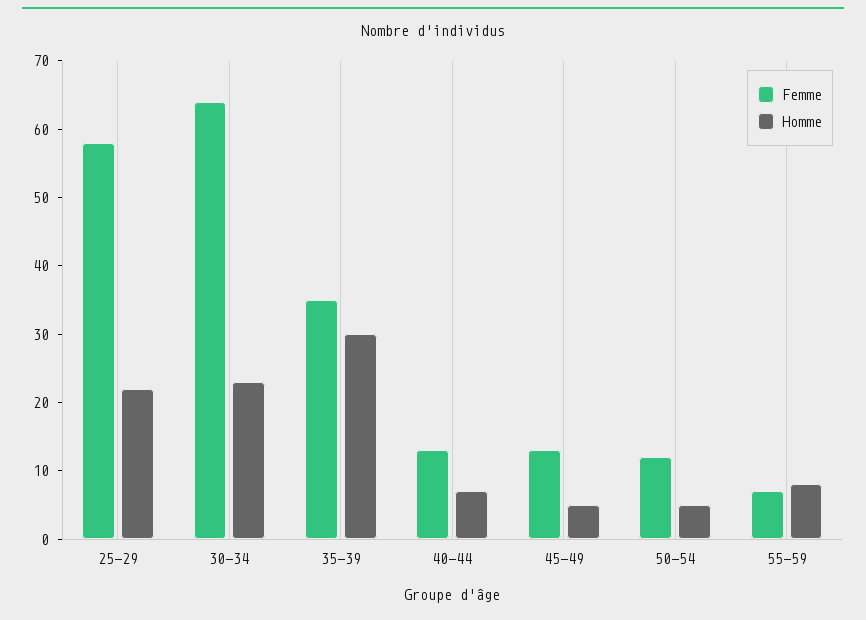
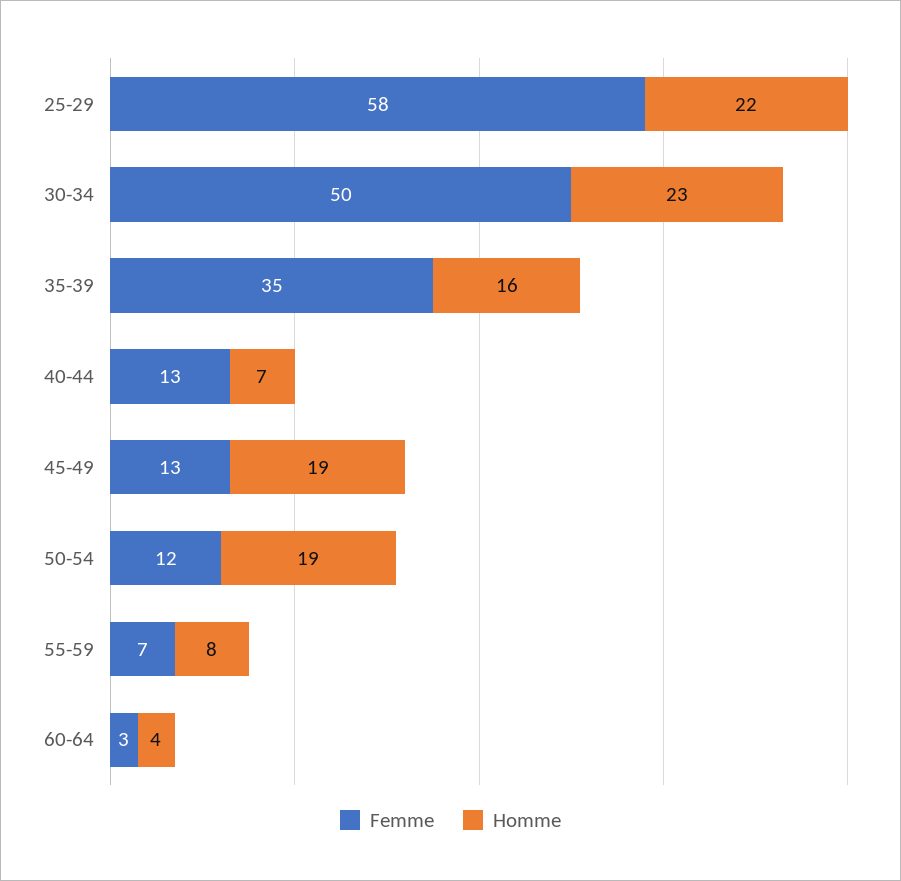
Femme, 30-34: 65 -> 50
Homme, 35-39: 30 -> 16
Homme, 45-49: 5 -> 19
Homme, 50-54: 5 -> 19
Femme, 60-64: none -> 3
Homme, 60-64: none -> 4

